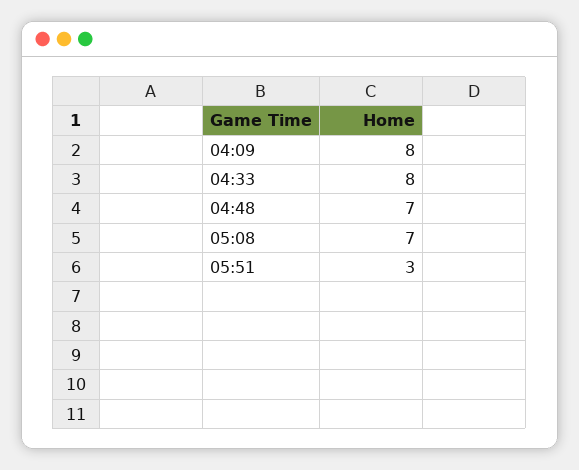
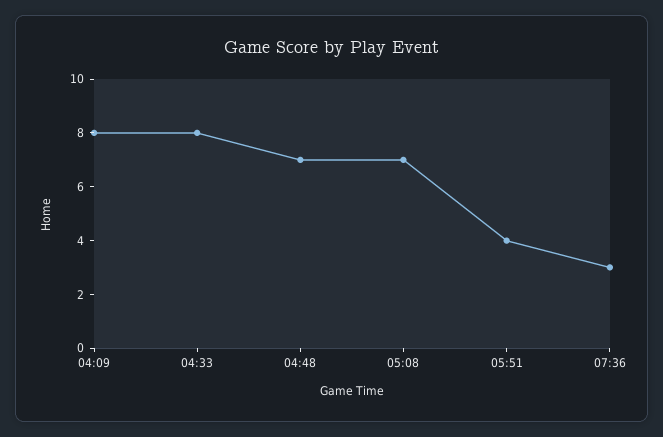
05:51: 3 -> 4
07:36: none -> 3

